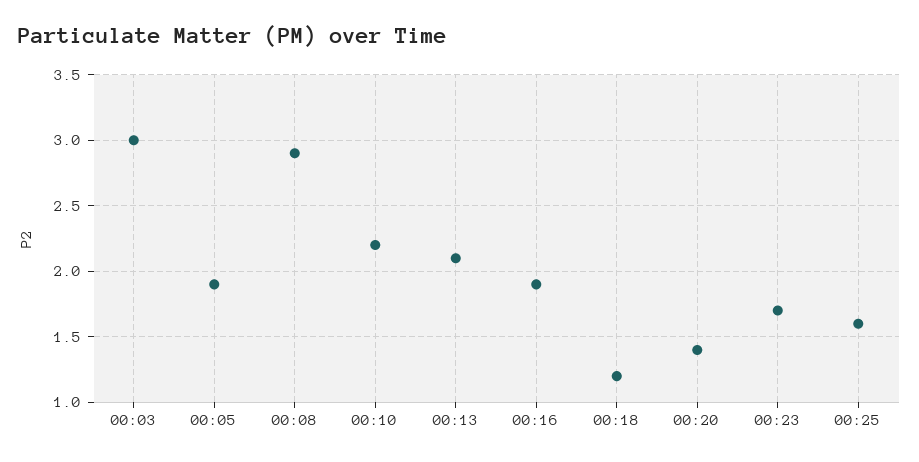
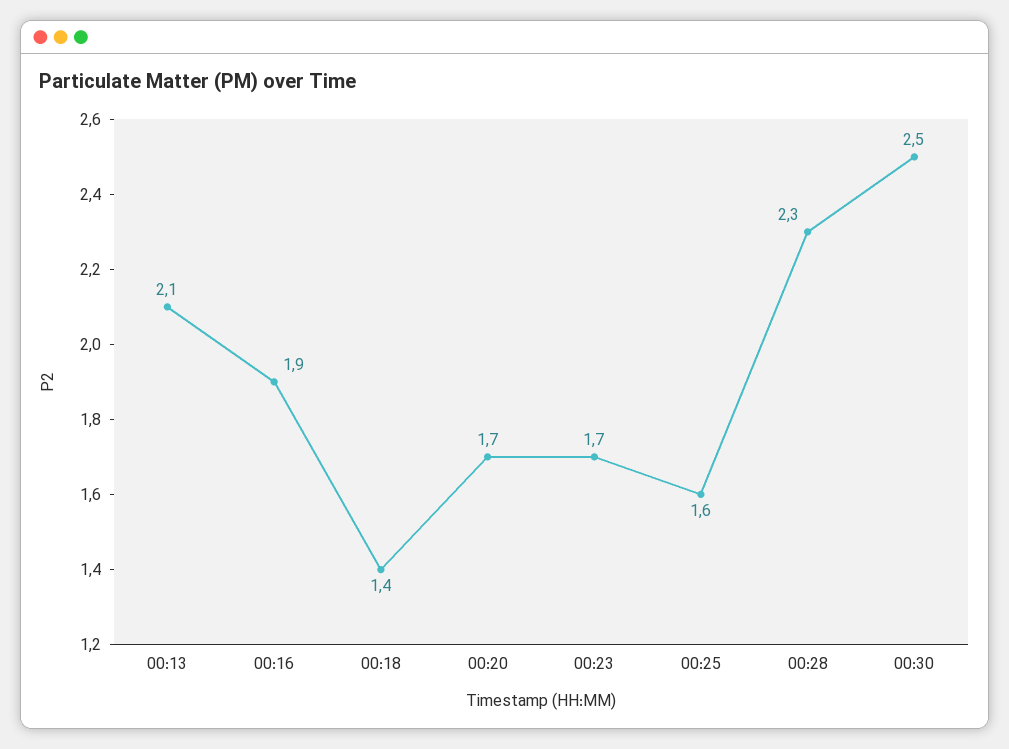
00:03: 3 -> none
00:05: 1.9 -> none
00:08: 2.9 -> none
00:10: 2.2 -> none
00:18: 1.2 -> 1.4
00:20: 1.4 -> 1.7
00:28: none -> 2.3
00:30: none -> 2.5

